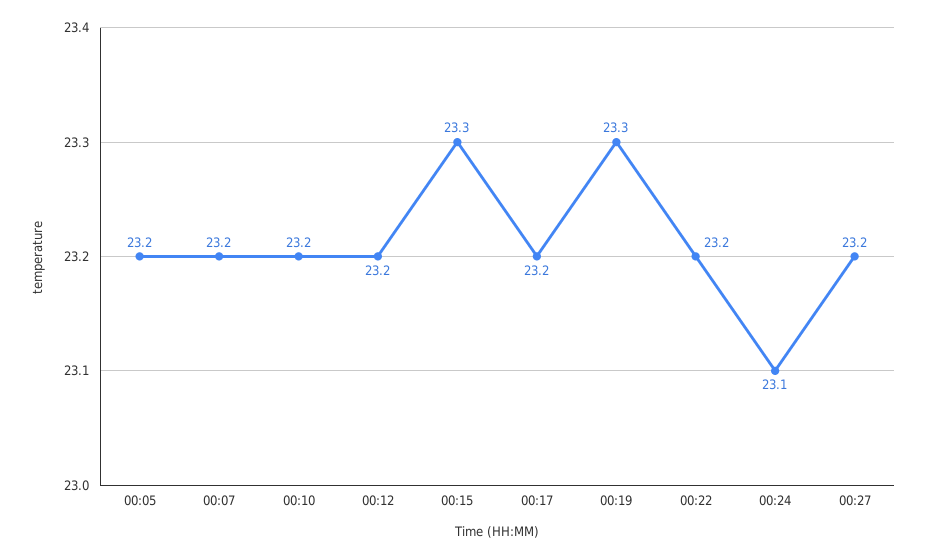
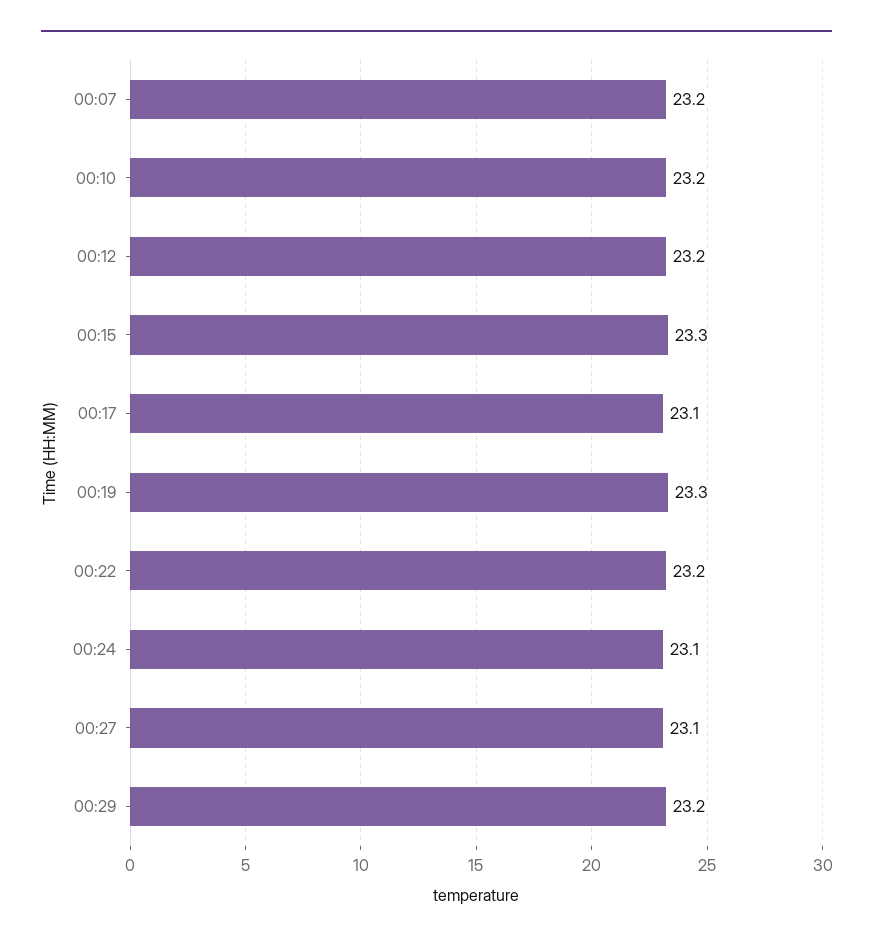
00:05: 23.2 -> none
00:17: 23.2 -> 23.1
00:27: 23.2 -> 23.1
00:29: none -> 23.2

